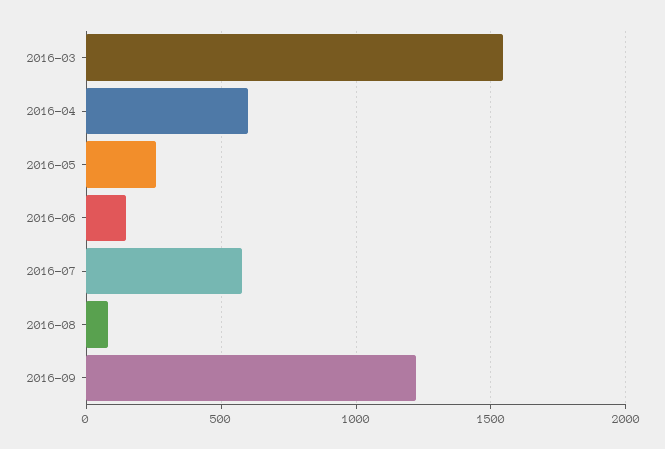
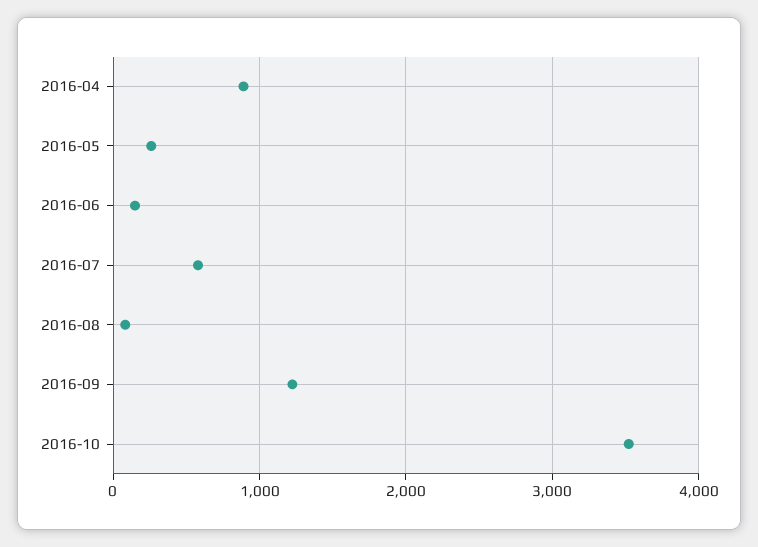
2016-03: 1550 -> none
2016-04: 600 -> 900
2016-10: none -> 3500

